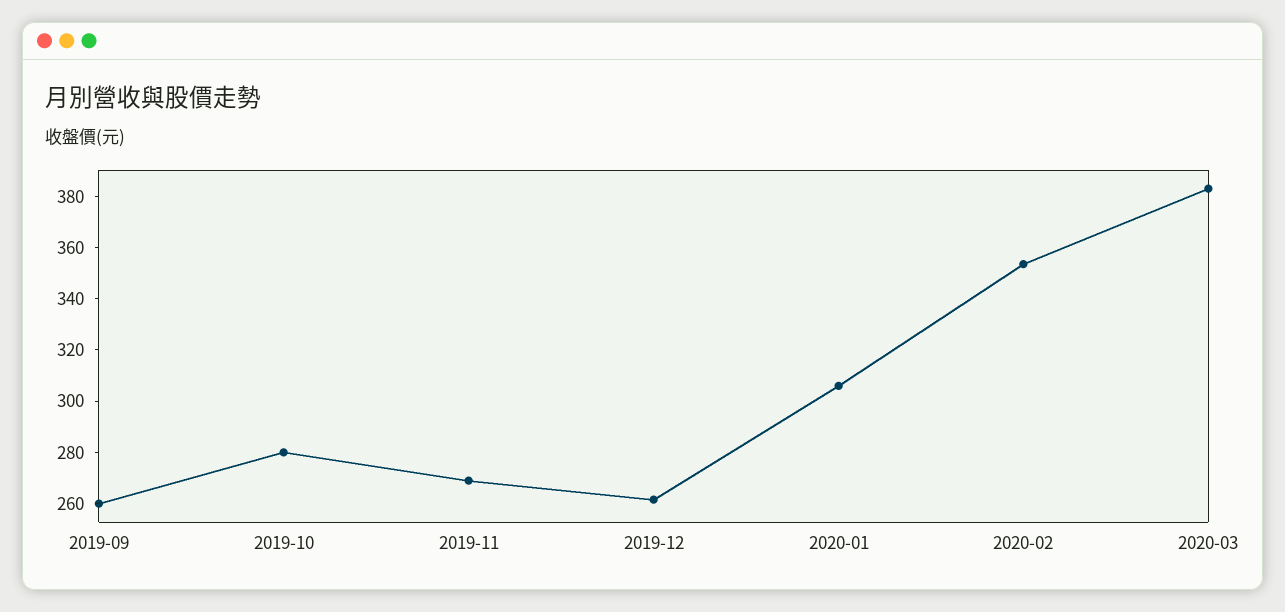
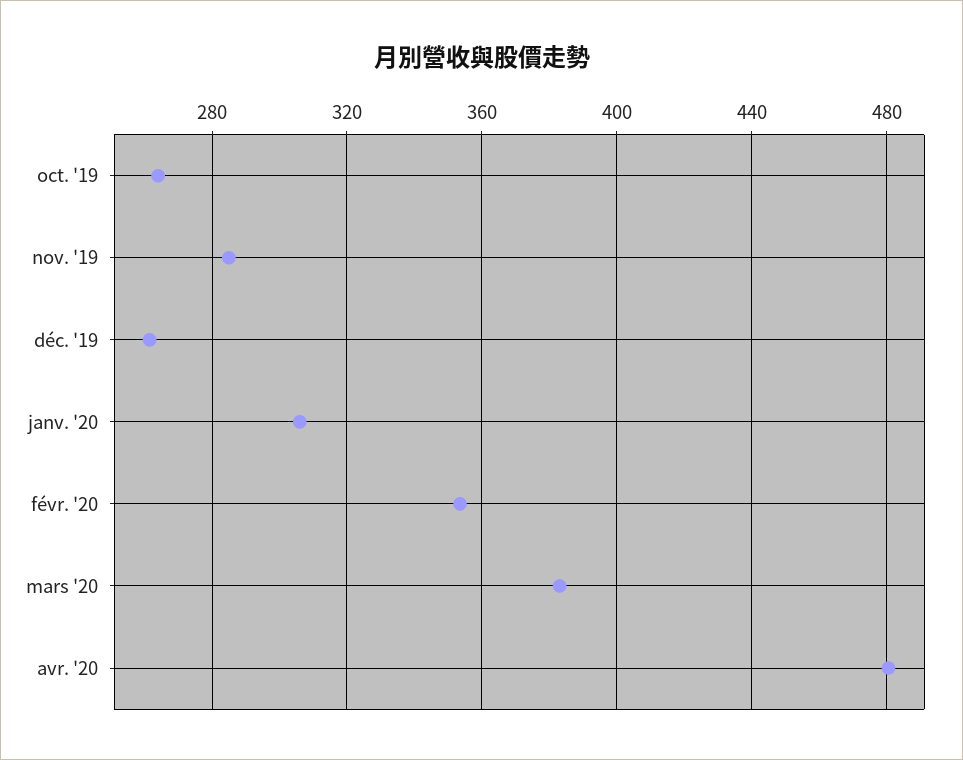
2019-09: 260 -> none
2019-10: 280 -> 265
2019-11: 270 -> 285
avr. '20: none -> 480

